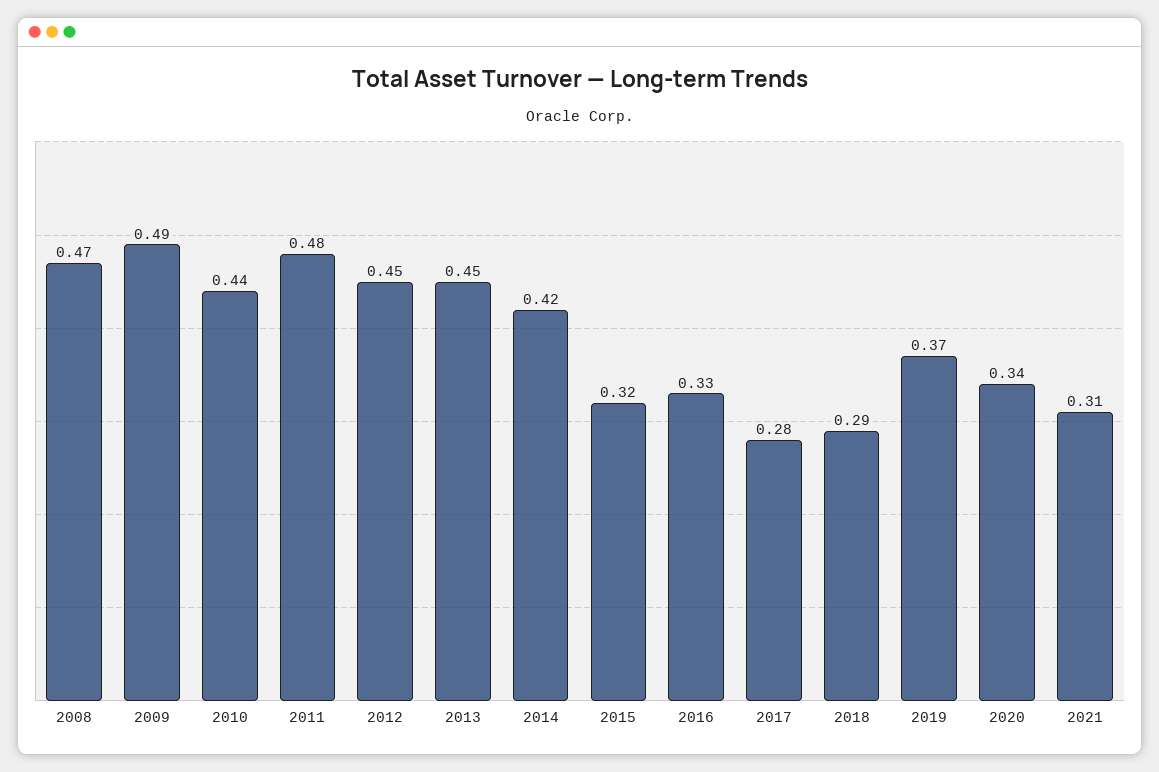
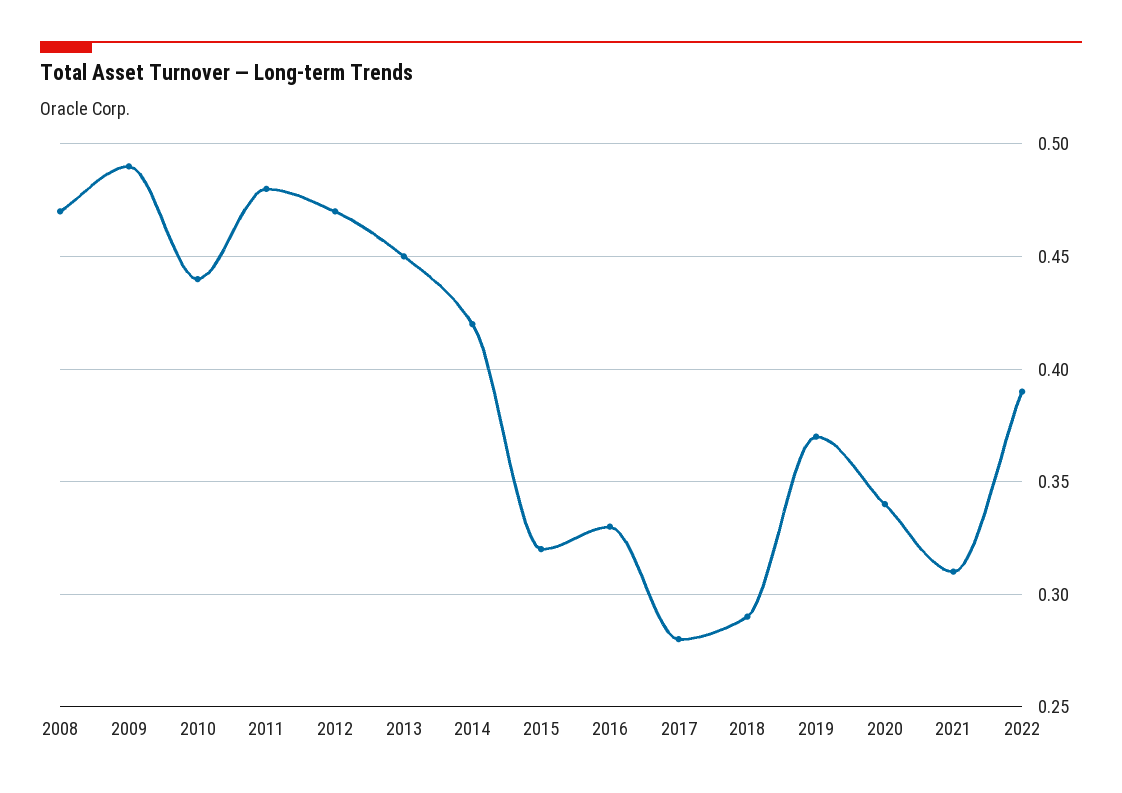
2012: 0.45 -> 0.47
2022: none -> 0.39

